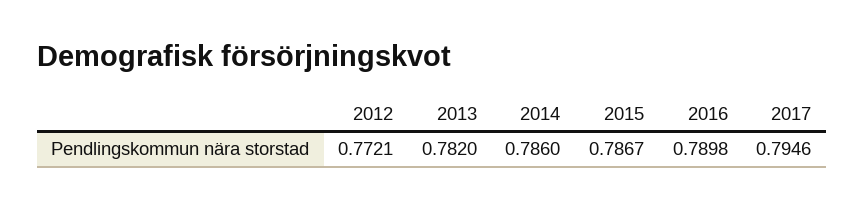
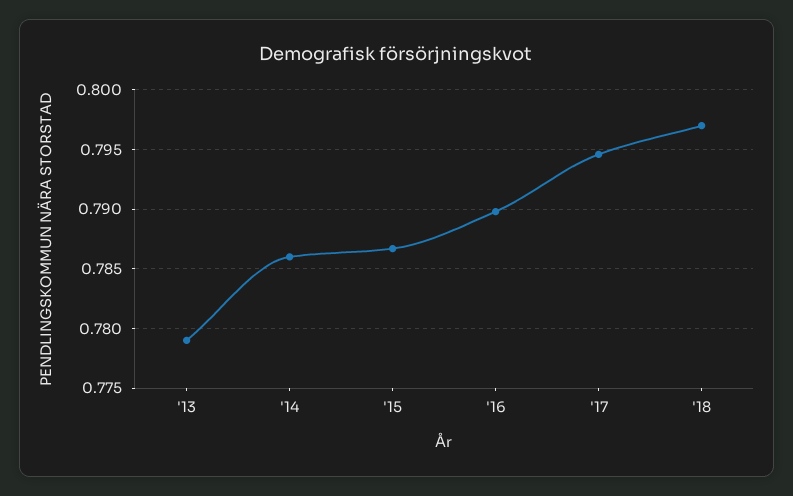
2012: 0.7721 -> none
2013: 0.782 -> 0.779
'18: none -> 0.797

